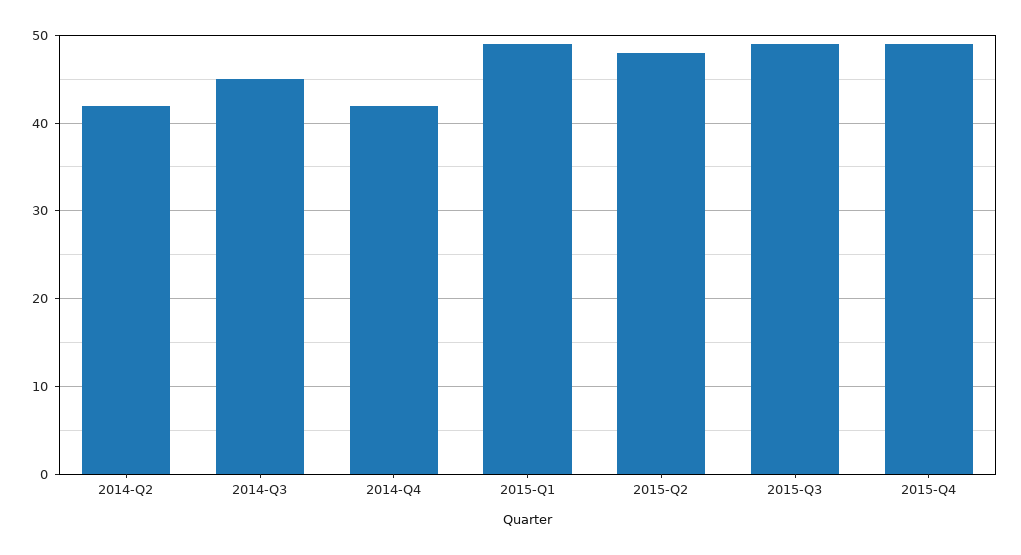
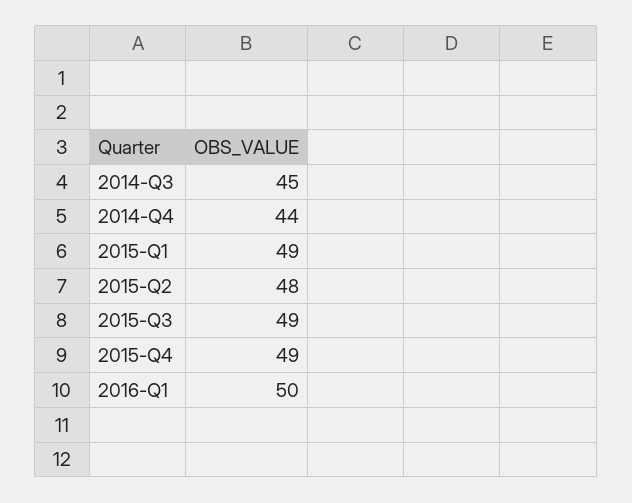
2014-Q2: 42 -> none
2014-Q4: 42 -> 44
2016-Q1: none -> 50

